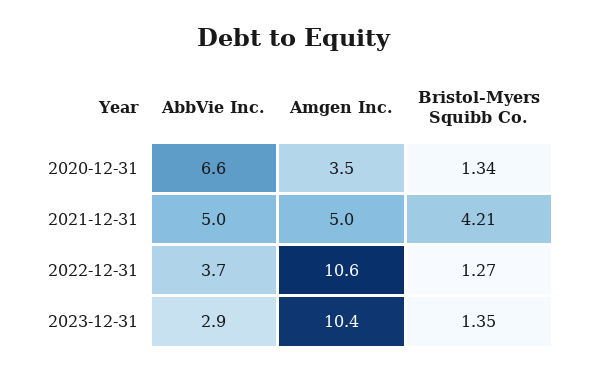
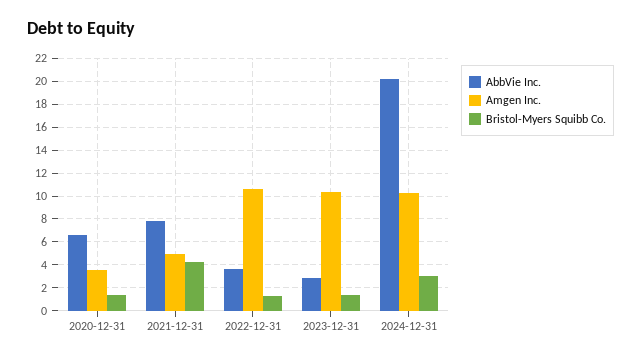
AbbVie Inc., 2021-12-31: 5 -> 8
AbbVie Inc., 2024-12-31: none -> 20
Amgen Inc., 2024-12-31: none -> 10
Bristol-Myers Squibb Co., 2024-12-31: none -> 3

